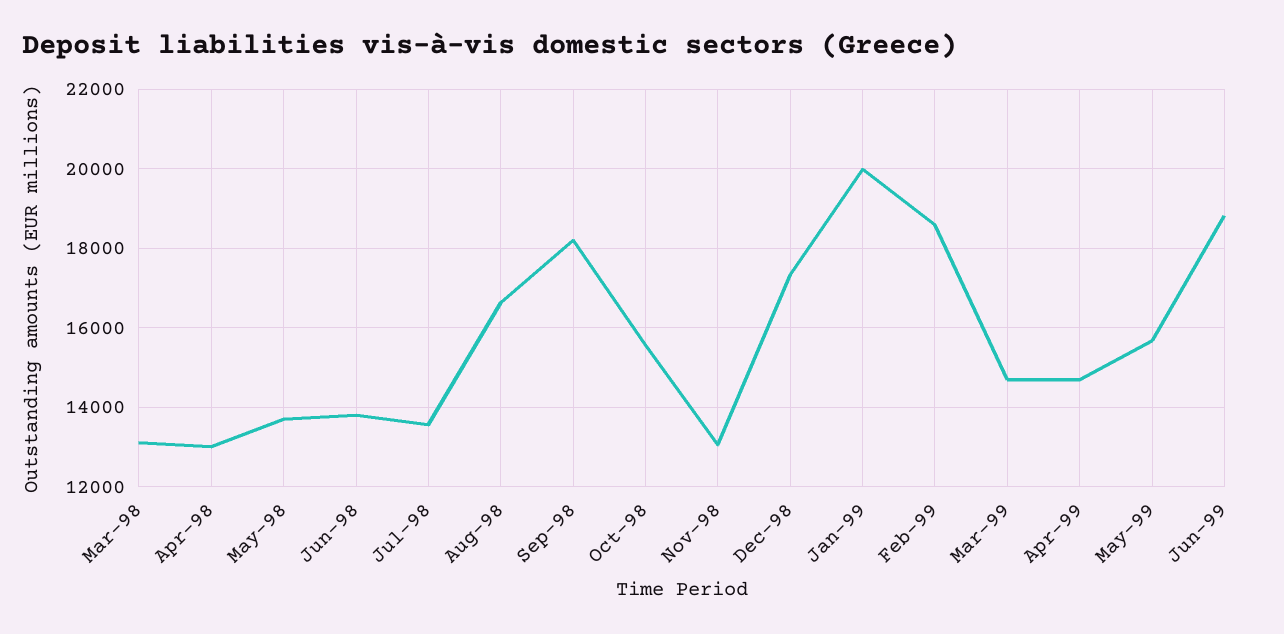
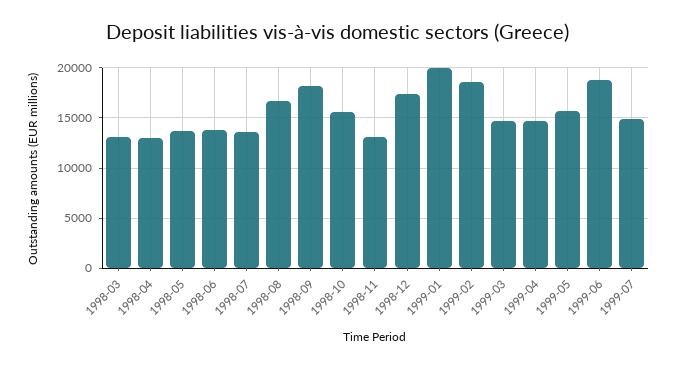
1999-07: none -> 15000

